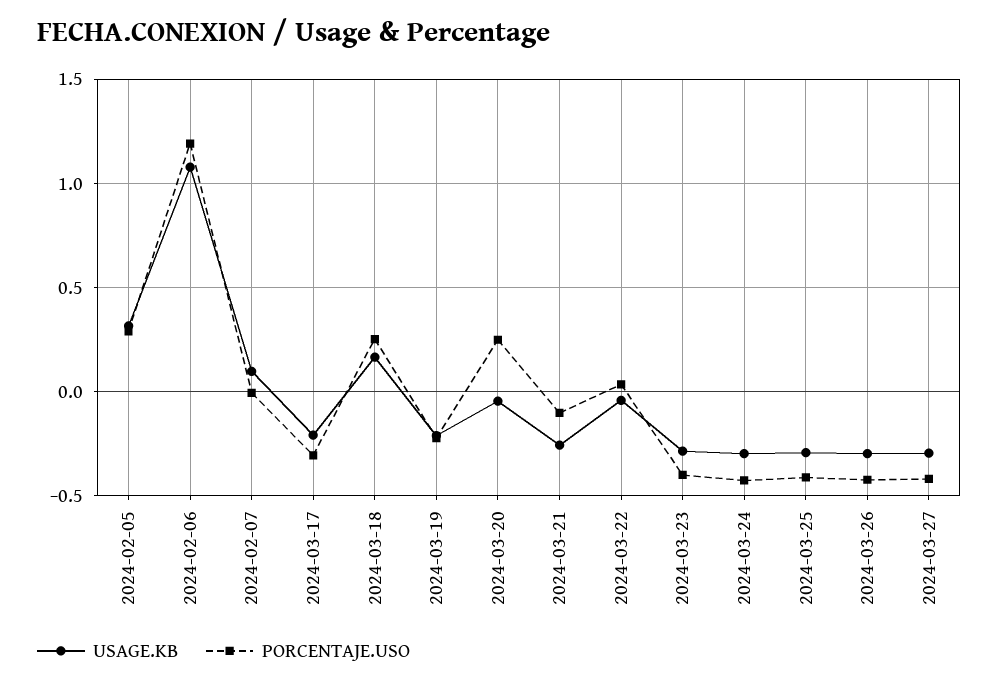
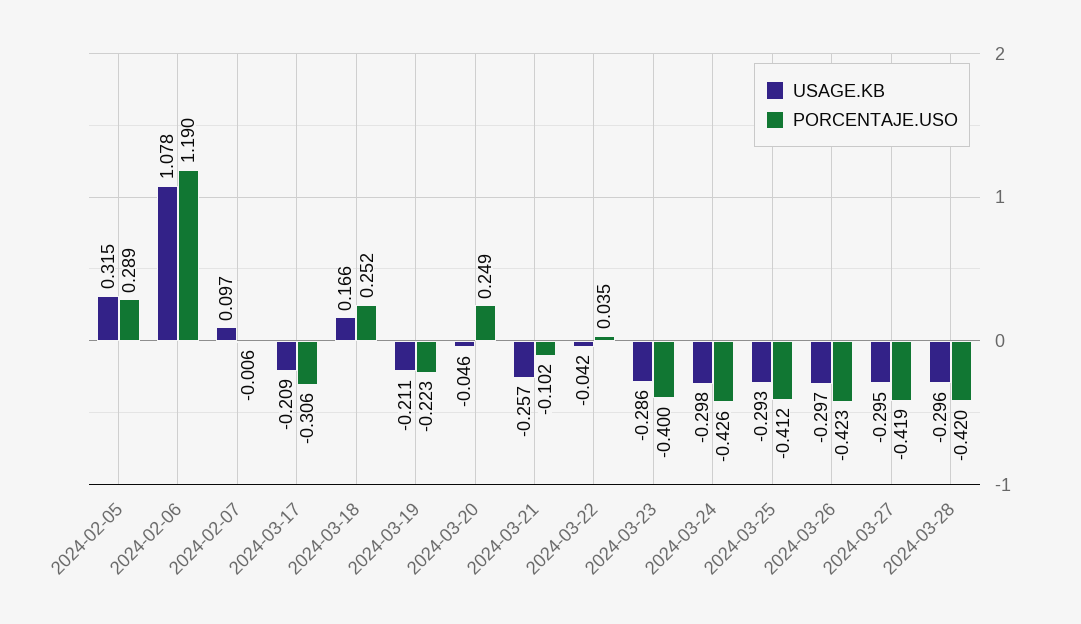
USAGE.KB, 2024-03-28: none -> -0.296
PORCENTAJE.USO, 2024-03-28: none -> -0.42

